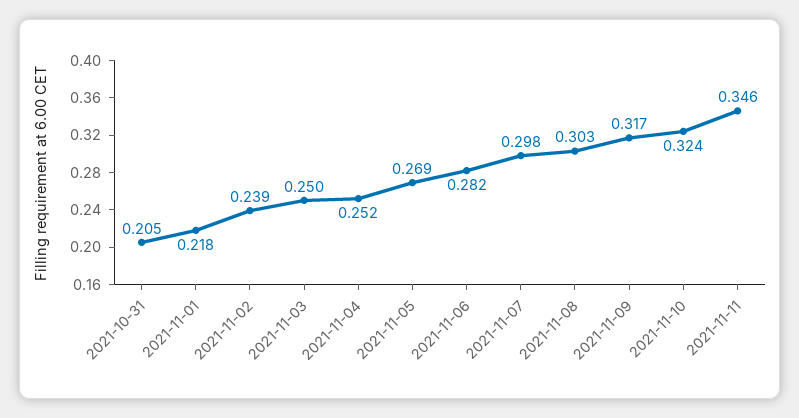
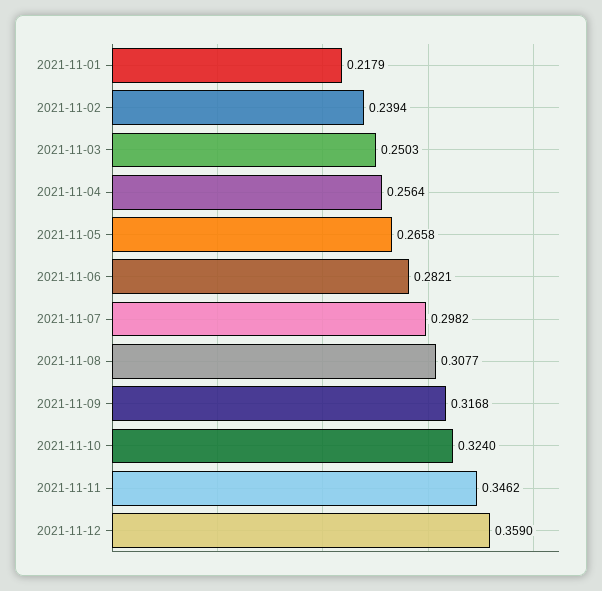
2021-10-31: 0.205 -> none
2021-11-04: 0.252 -> 0.2564
2021-11-05: 0.269 -> 0.2658
2021-11-08: 0.303 -> 0.3077
2021-11-12: none -> 0.359

